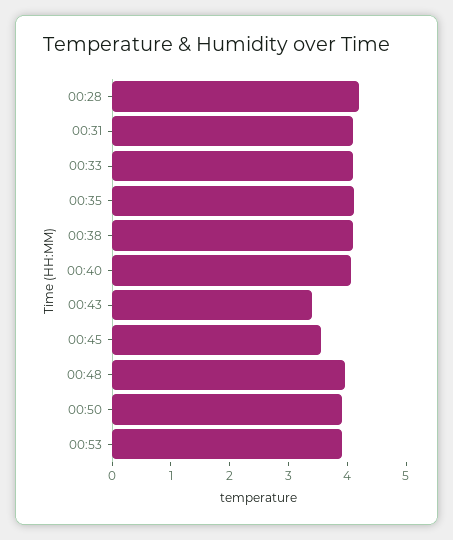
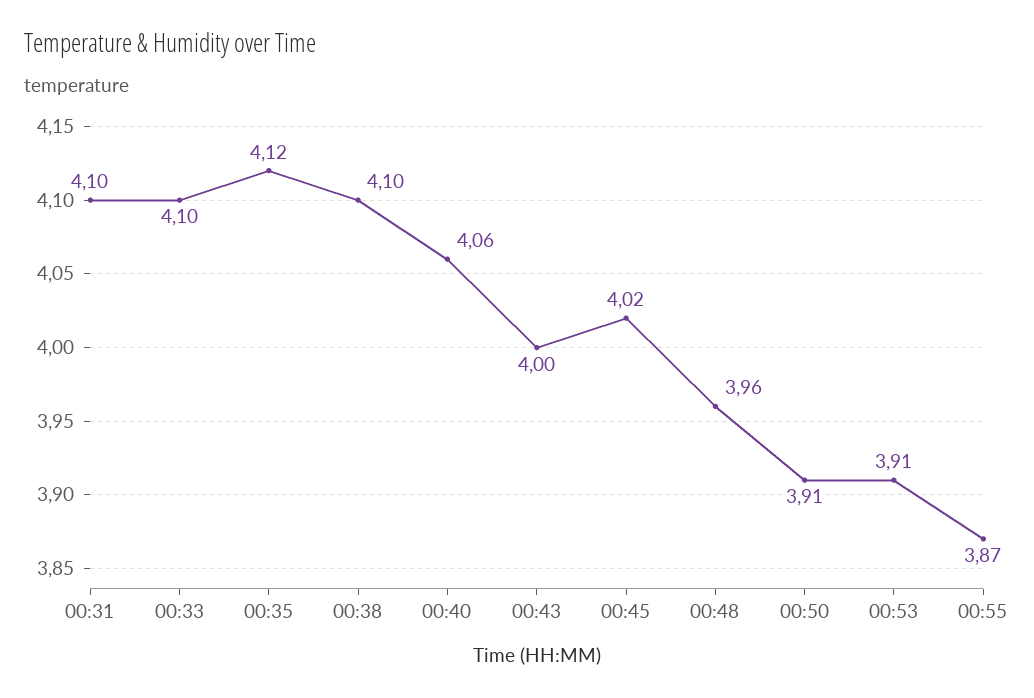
00:28: 4.2 -> none
00:43: 3.4 -> 4
00:45: 3.6 -> 4.02
00:55: none -> 3.87

